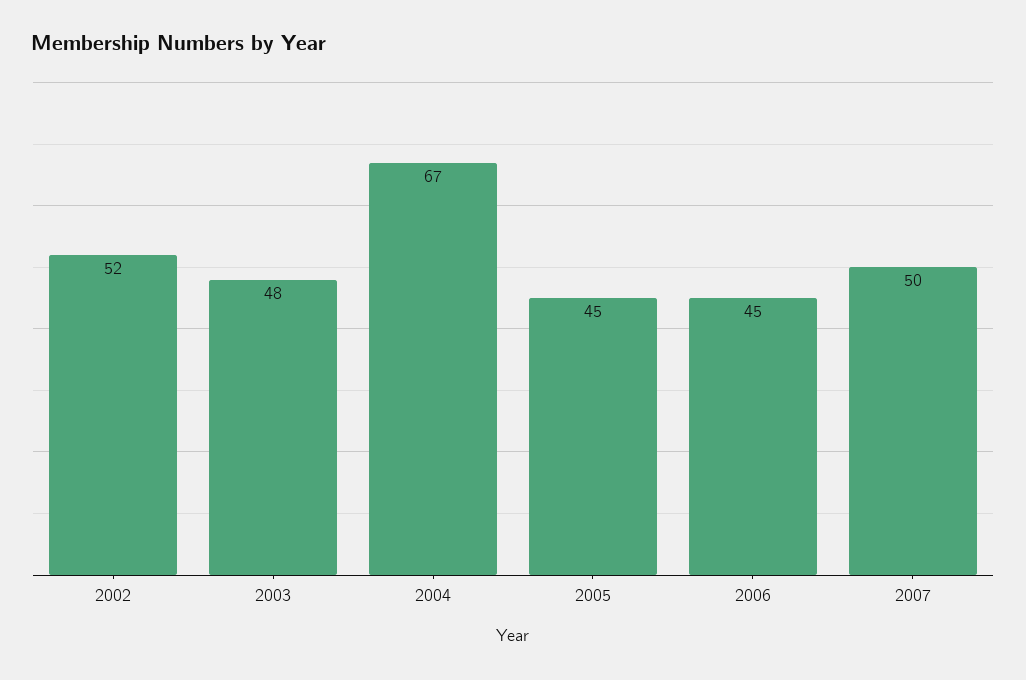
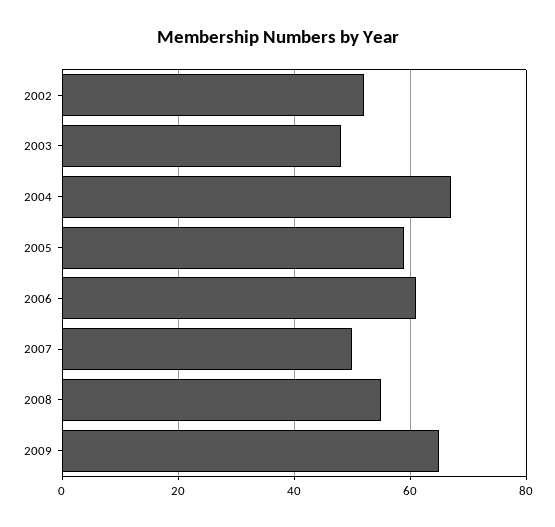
2005: 45 -> 60
2006: 45 -> 60
2008: none -> 55
2009: none -> 65

